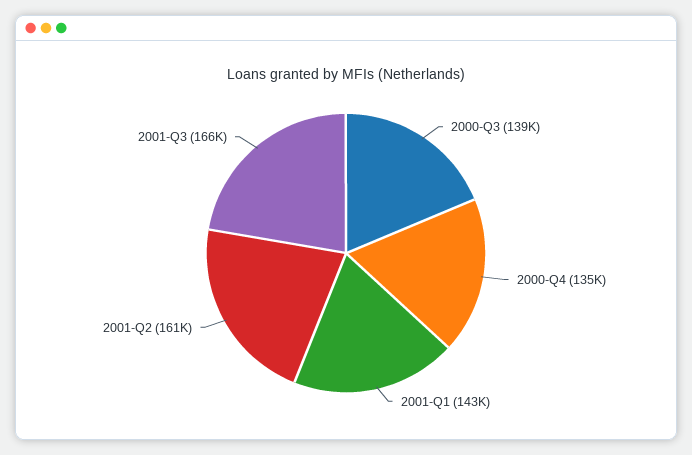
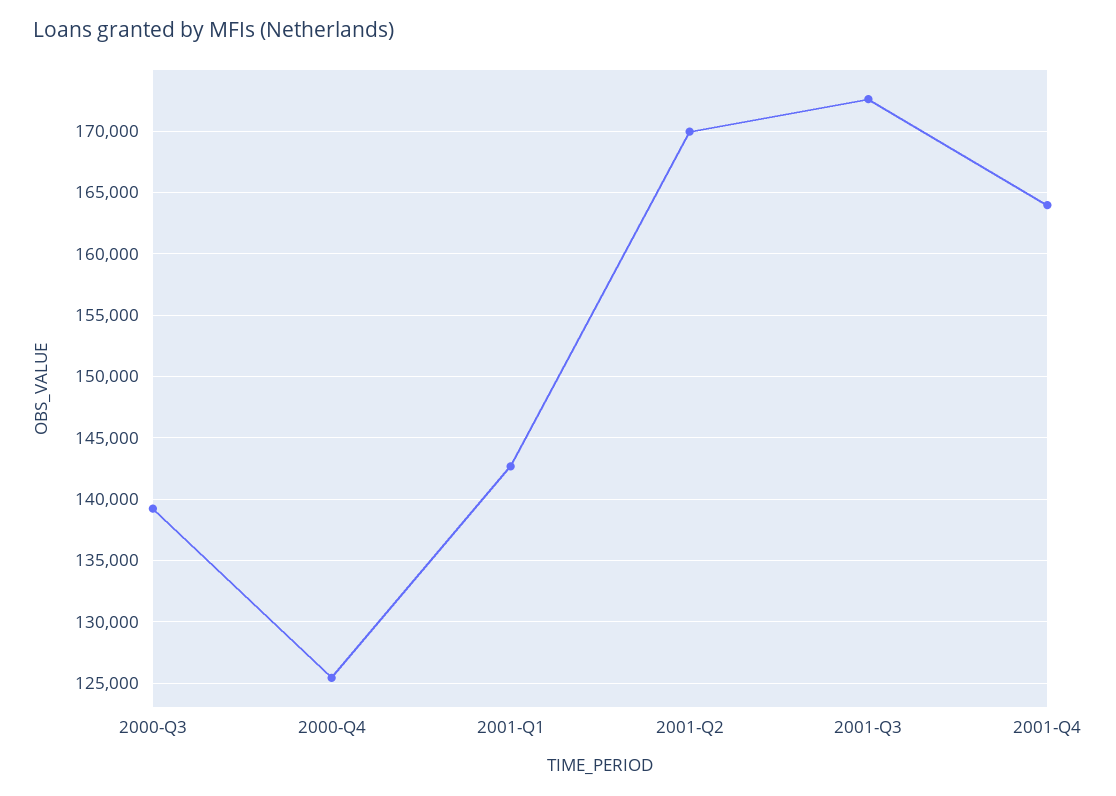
2000-Q4: 135000 -> 125500
2001-Q2: 161000 -> 170000
2001-Q3: 166000 -> 172500
2001-Q4: none -> 164000

